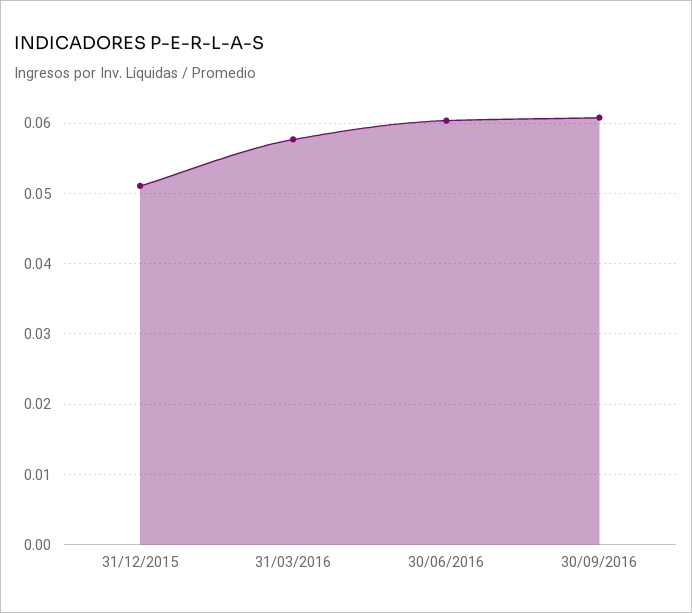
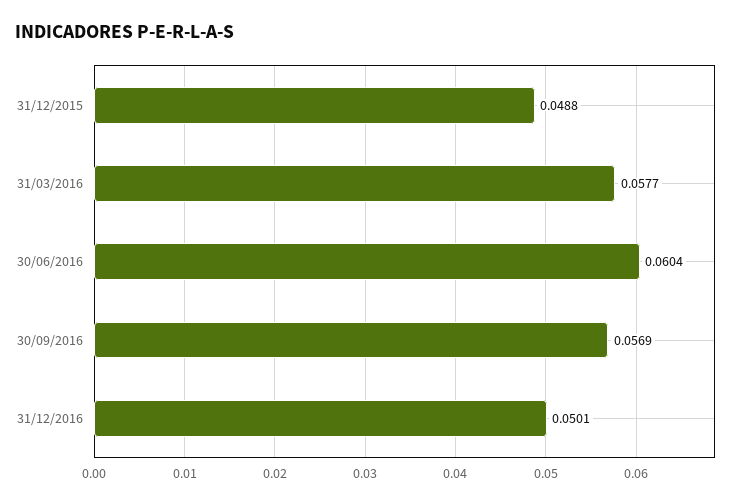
31/12/2015: 0.051 -> 0.0488
30/09/2016: 0.061 -> 0.0569
31/12/2016: none -> 0.0501

